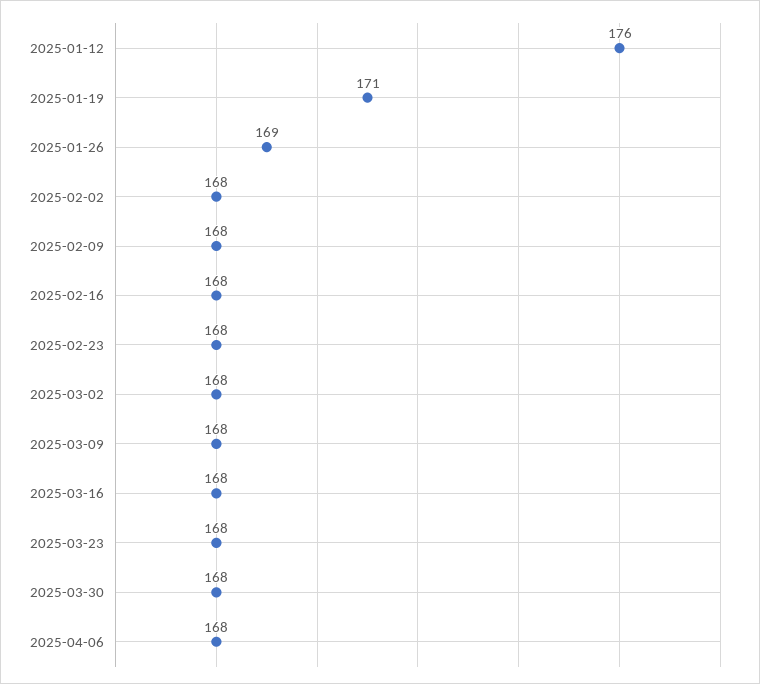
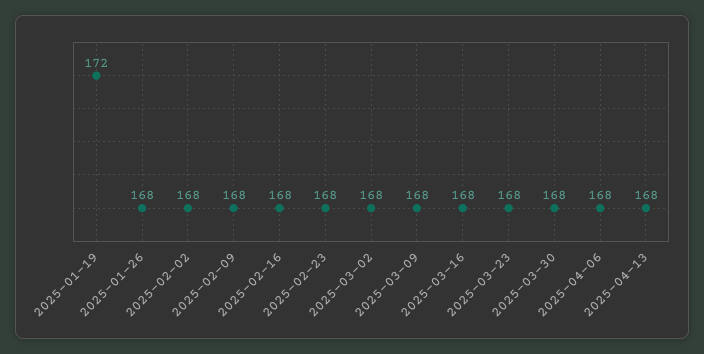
2025-01-12: 176 -> none
2025-01-19: 171 -> 172
2025-01-26: 169 -> 168
2025-04-13: none -> 168

